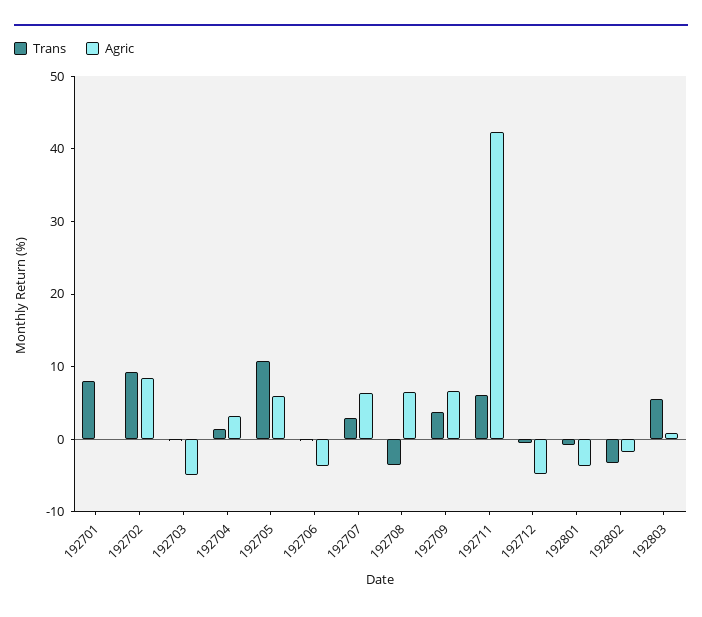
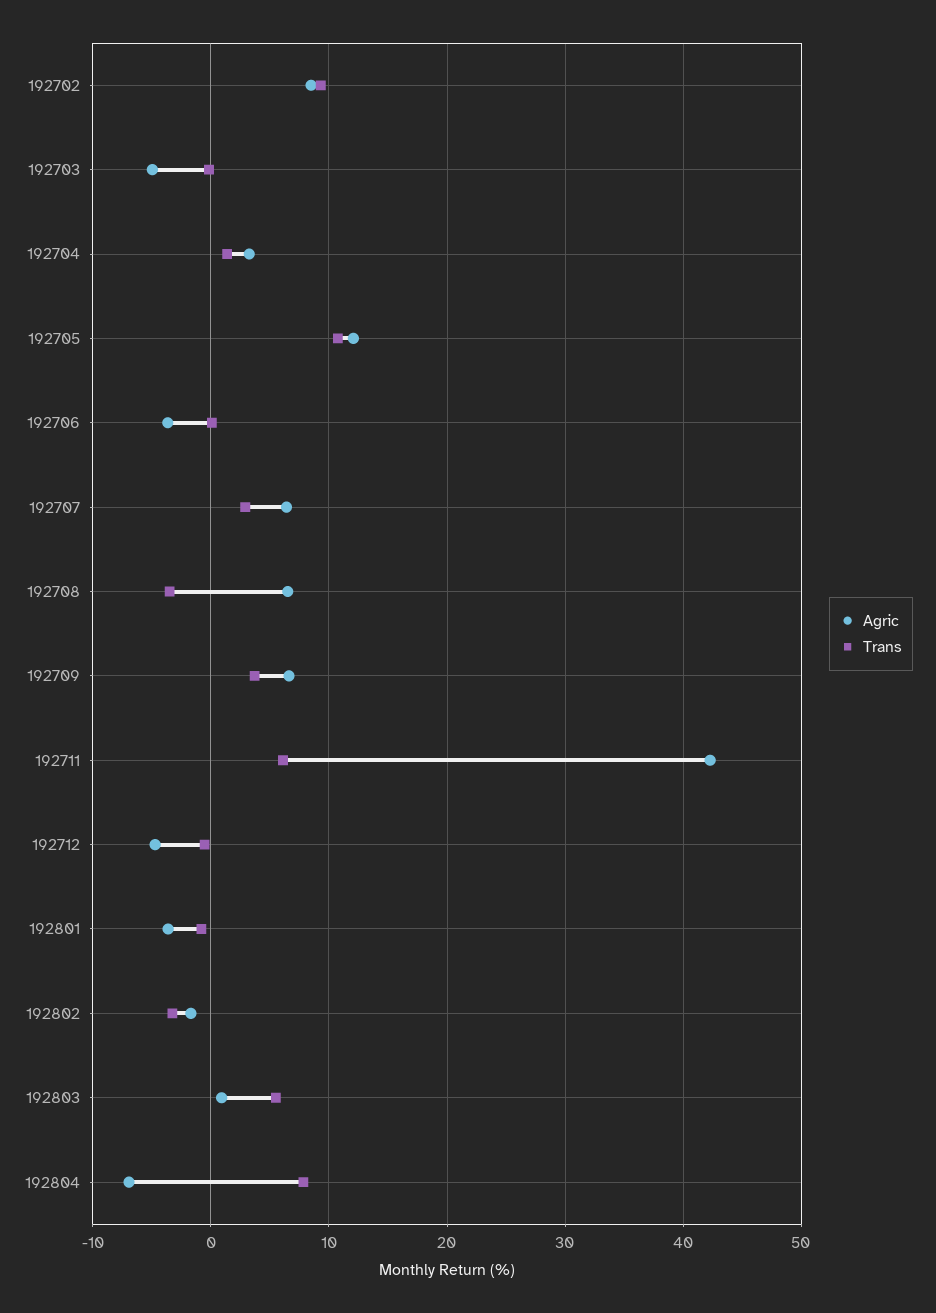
Trans, 192701: 8 -> none
Agric, 192701: 0 -> none
Agric, 192705: 6 -> 12
Agric, 192804: none -> -7
Trans, 192804: none -> 8

